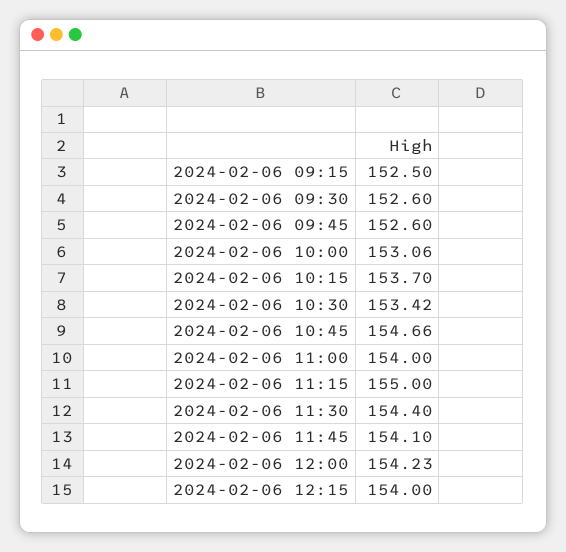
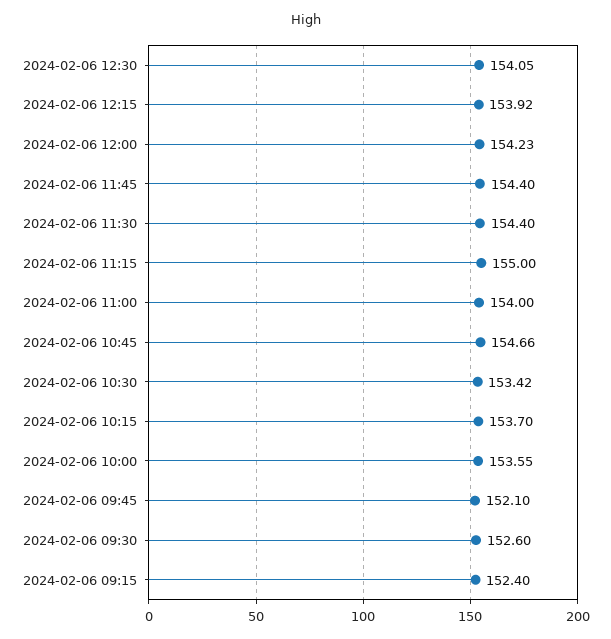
2024-02-06 09:15: 152.5 -> 152.4
2024-02-06 09:45: 152.6 -> 152.1
2024-02-06 10:00: 153.06 -> 153.55
2024-02-06 11:45: 154.1 -> 154.4
2024-02-06 12:15: 154 -> 153.92
2024-02-06 12:30: none -> 154.05

